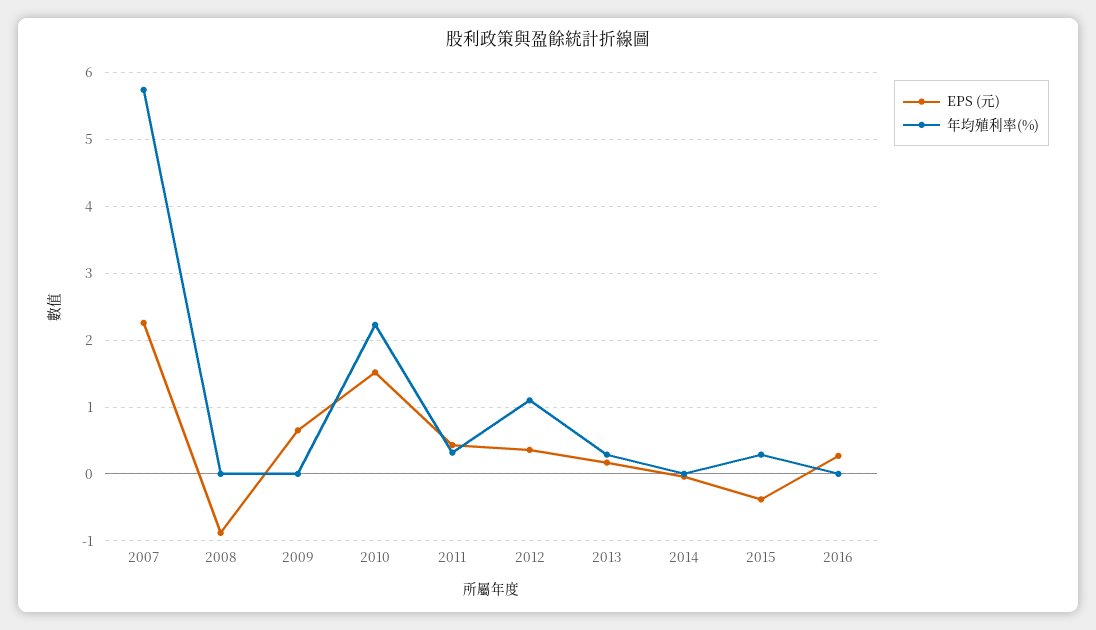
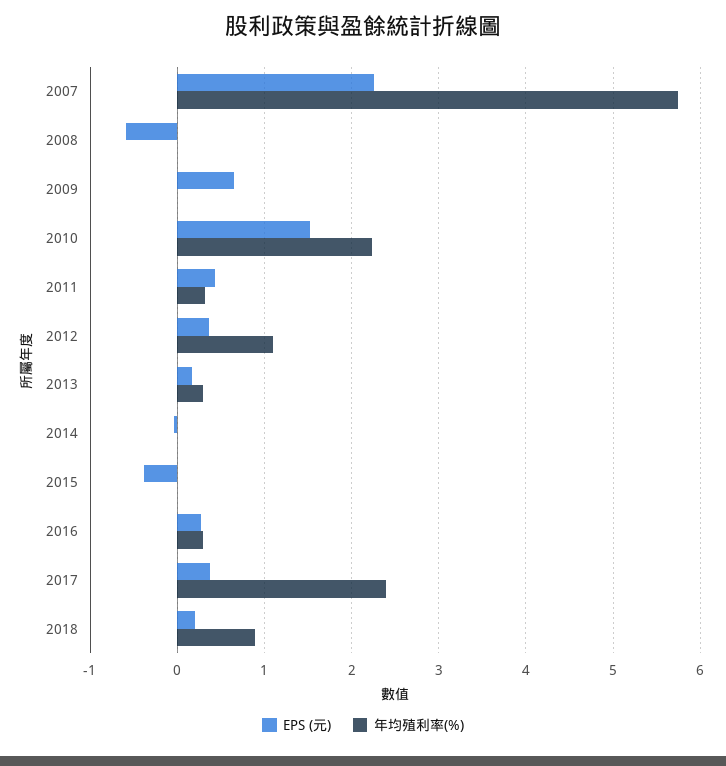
EPS (元), 2008: -0.9 -> -0.6
年均殖利率(%), 2015: 0.3 -> 0
年均殖利率(%), 2016: 0 -> 0.3
EPS (元), 2017: none -> 0.4
年均殖利率(%), 2017: none -> 2.4
EPS (元), 2018: none -> 0.2
年均殖利率(%), 2018: none -> 0.9

